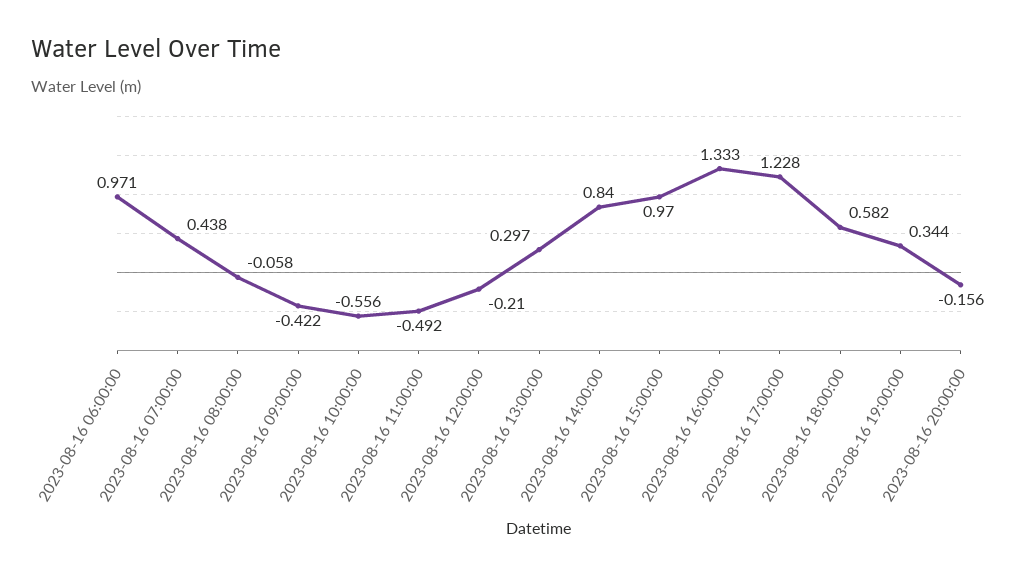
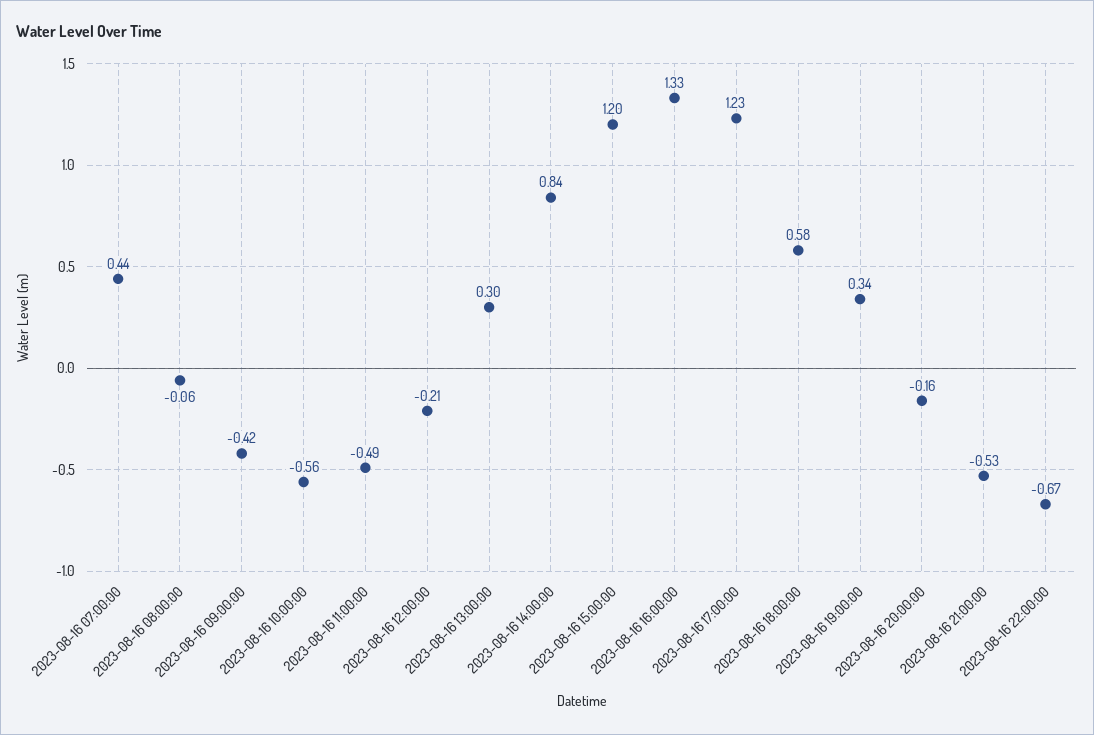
2023-08-16 06:00:00: 0.971 -> none
2023-08-16 15:00:00: 0.97 -> 1.2
2023-08-16 21:00:00: none -> -0.53
2023-08-16 22:00:00: none -> -0.67

